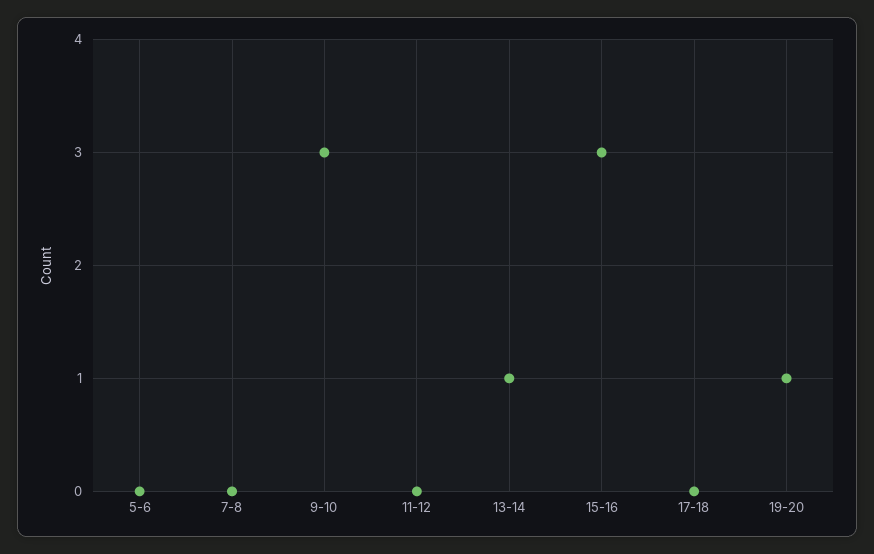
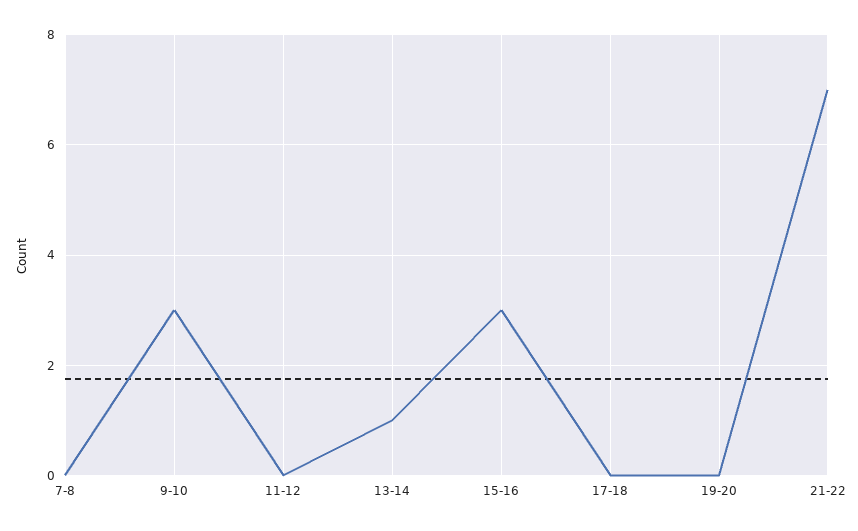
5-6: 0 -> none
19-20: 1 -> 0
21-22: none -> 7

